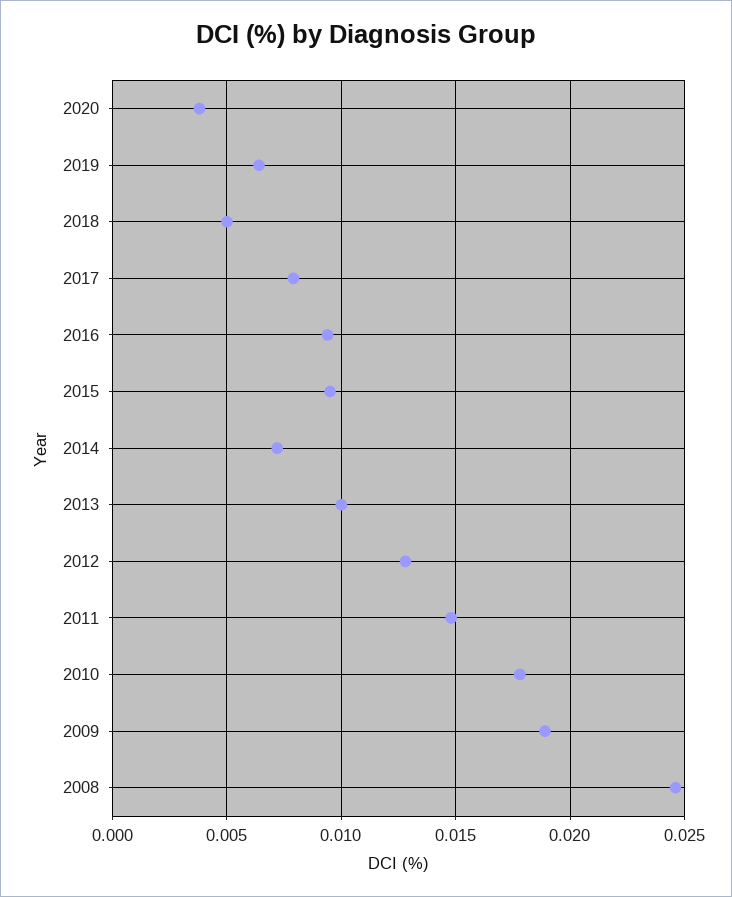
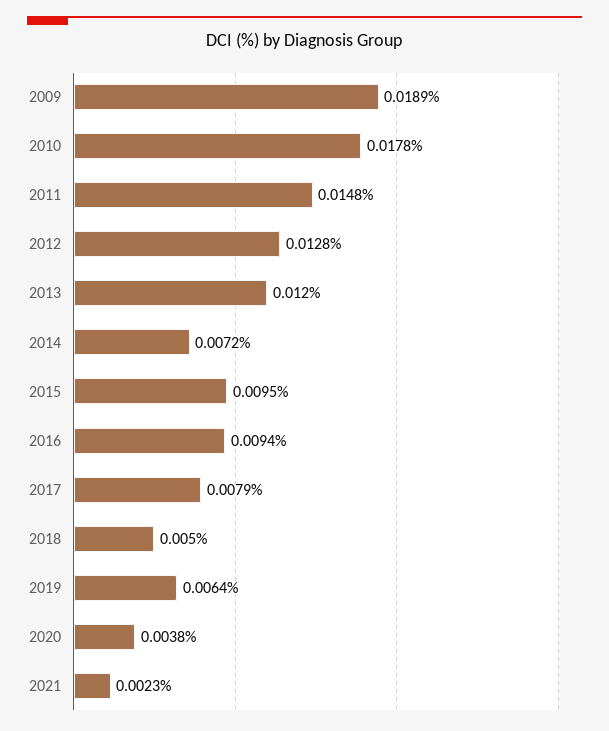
2013: 0.01 -> 0.012
2008: 0.0245 -> none
2021: none -> 0.0023

